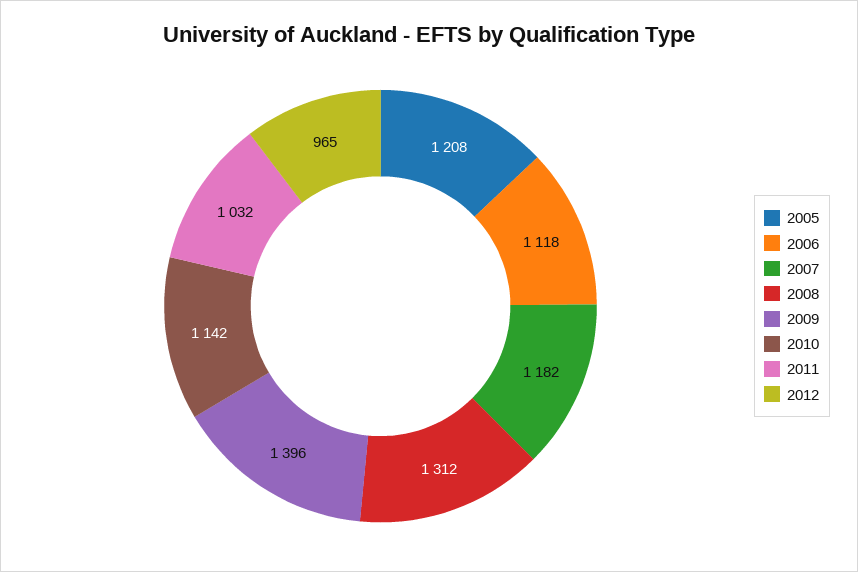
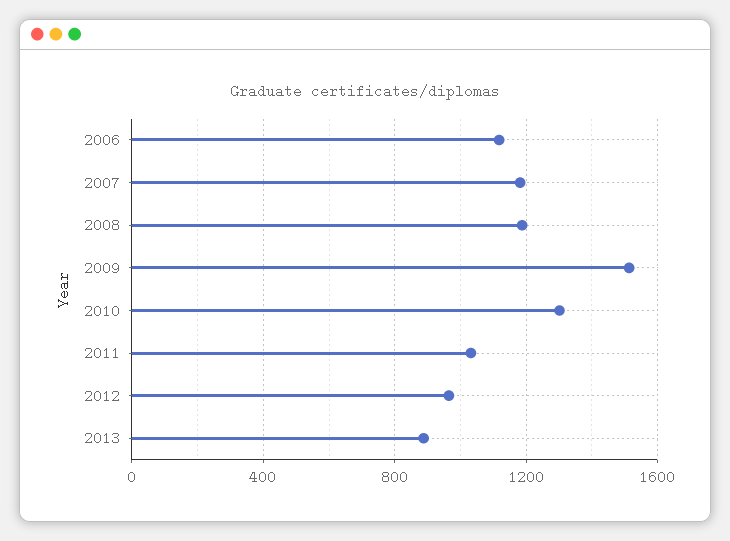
2005: 1208 -> none
2008: 1312 -> 1200
2009: 1396 -> 1500
2010: 1142 -> 1300
2013: none -> 900

